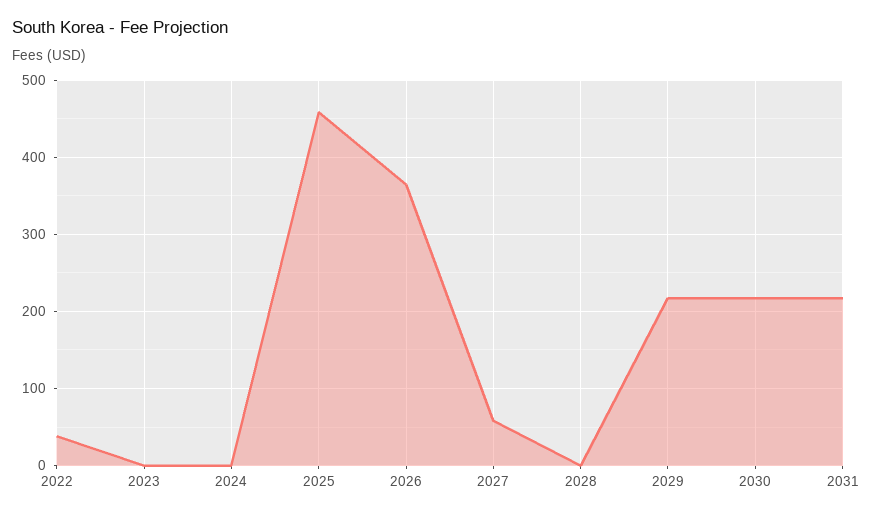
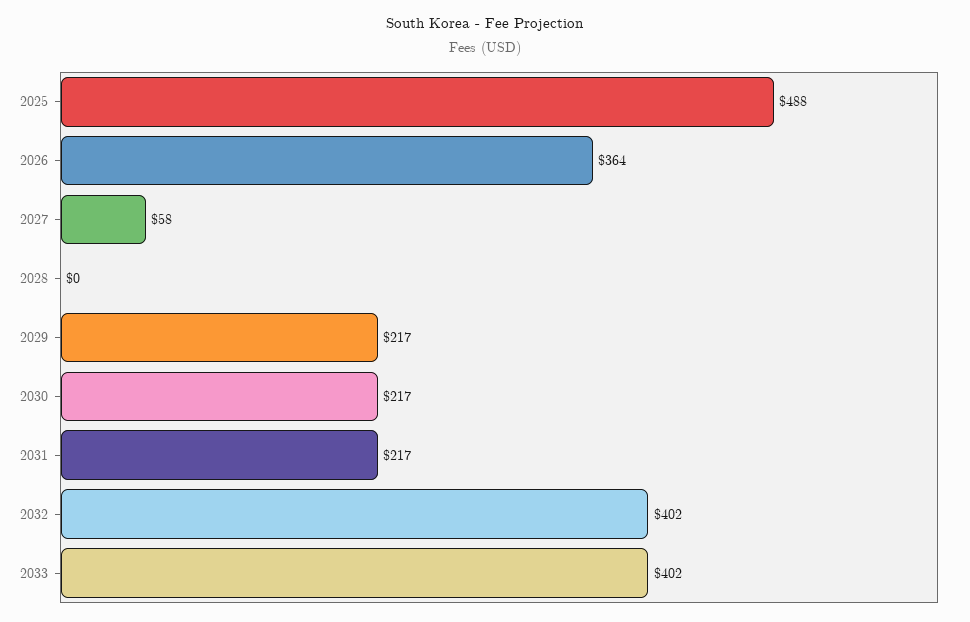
2022: 40 -> none
2023: 0 -> none
2024: 0 -> none
2025: 460 -> 488
2032: none -> 402
2033: none -> 402

